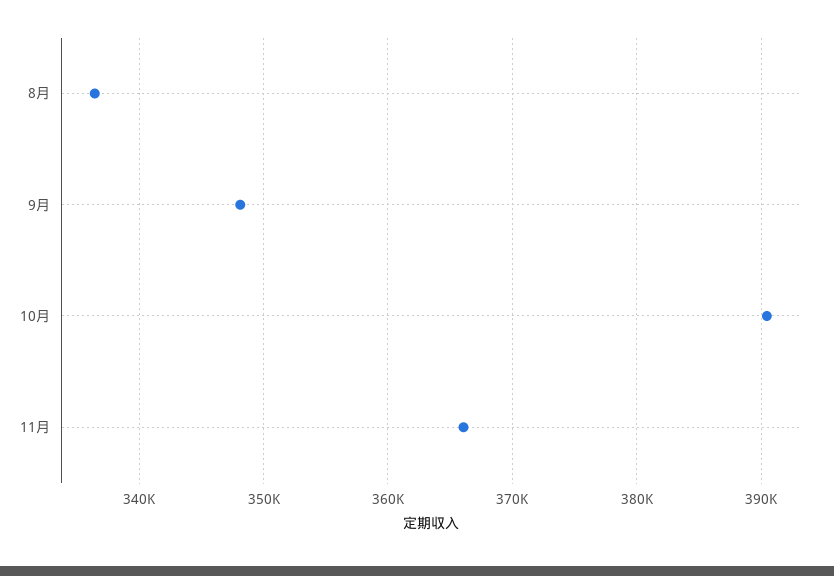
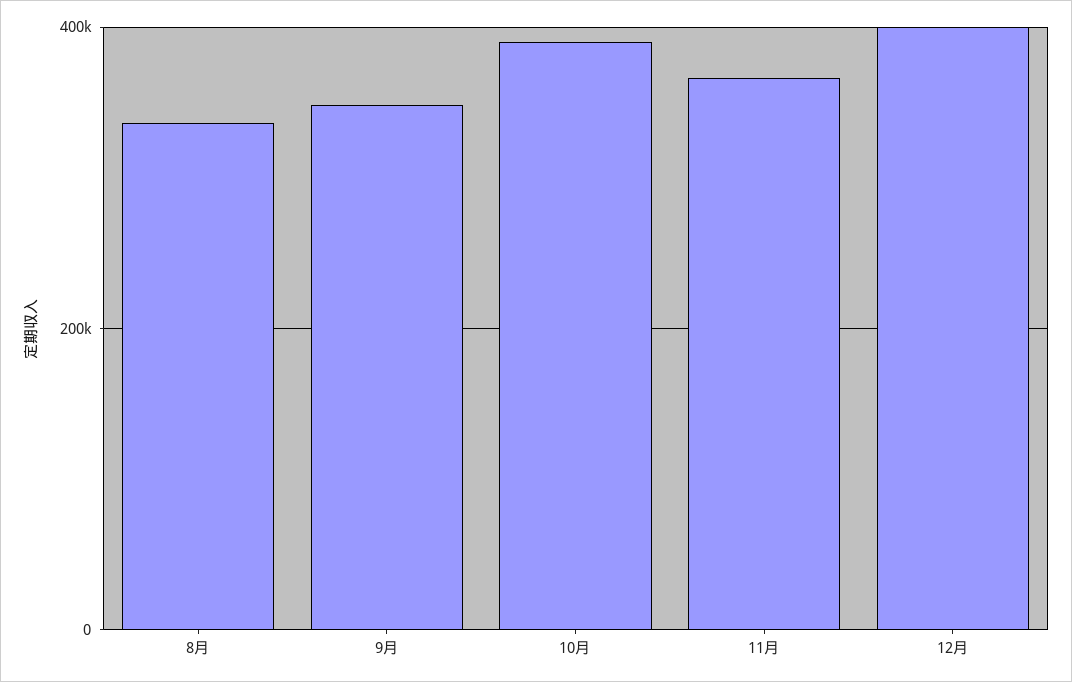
12月: none -> 400000

